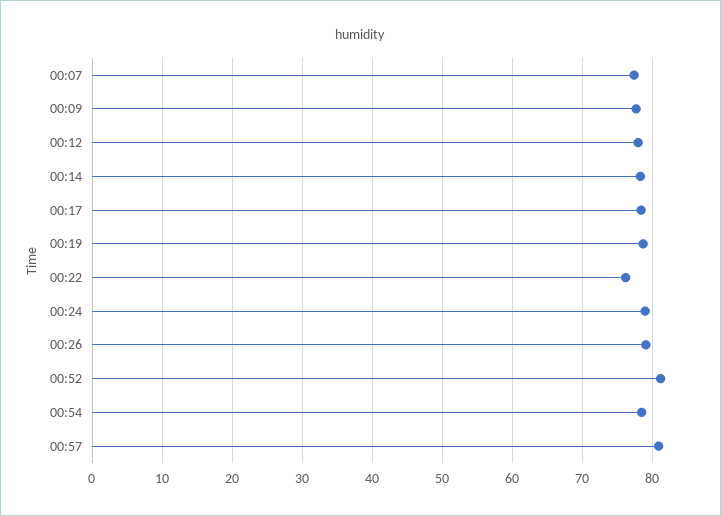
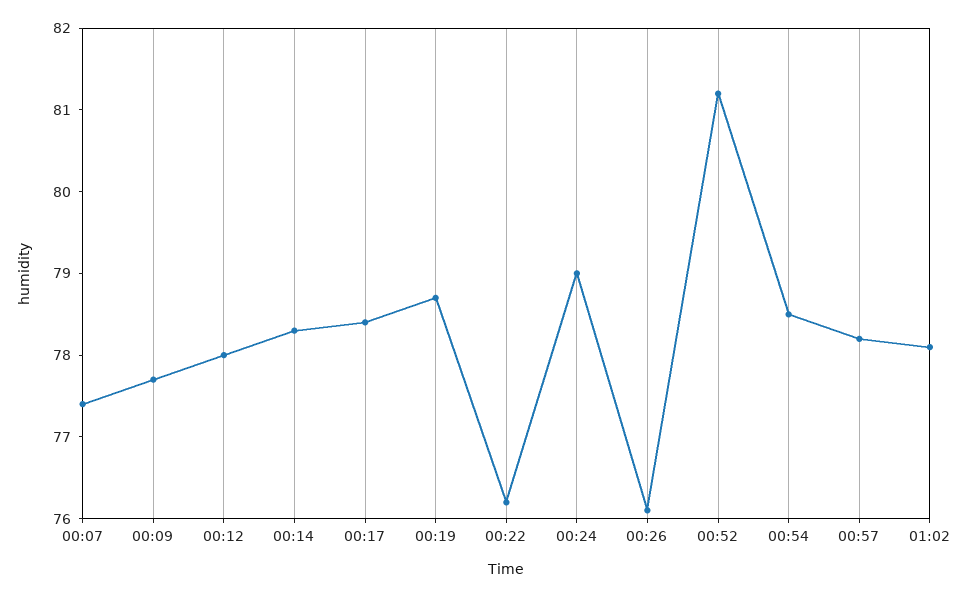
00:26: 79 -> 76.1
00:57: 81 -> 78.2
01:02: none -> 78.1

